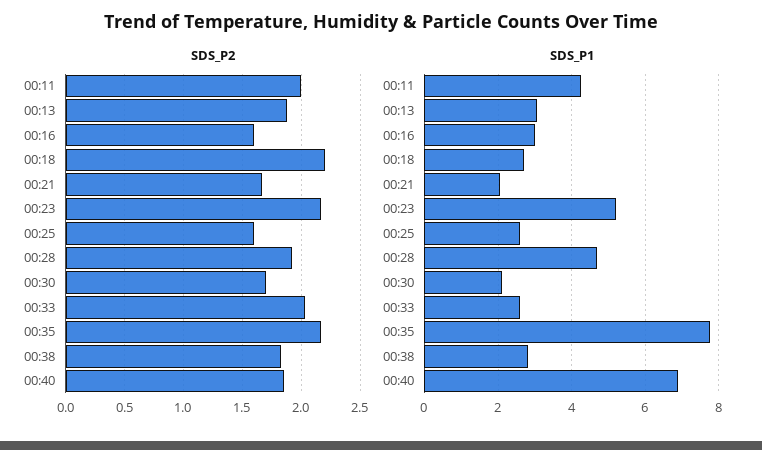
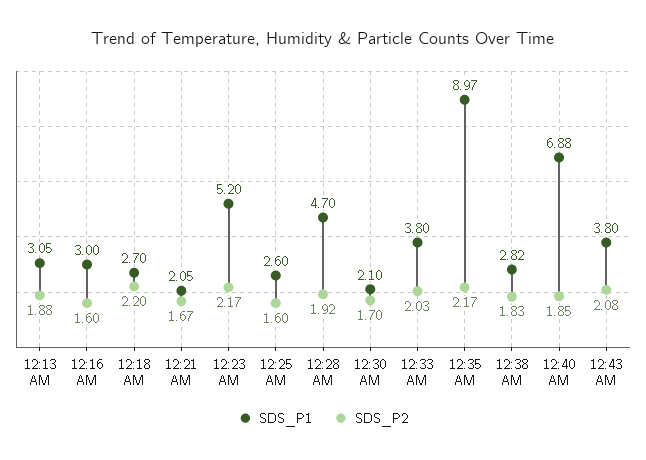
SDS_P2, 00:11: 2 -> none
SDS_P1, 00:11: 4.2 -> none
SDS_P1, 00:33: 2.6 -> 3.8
SDS_P1, 00:35: 7.8 -> 8.97
SDS_P1, 12:43 AM: none -> 3.8
SDS_P2, 12:43 AM: none -> 2.08

